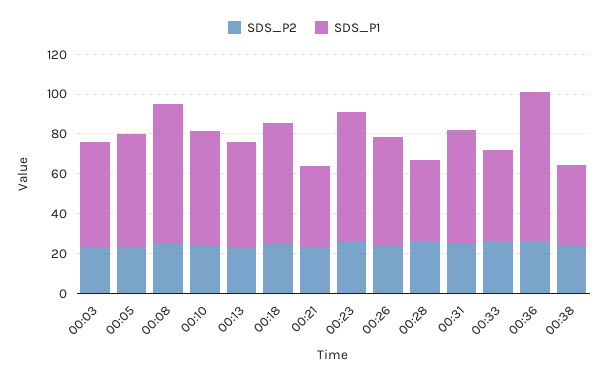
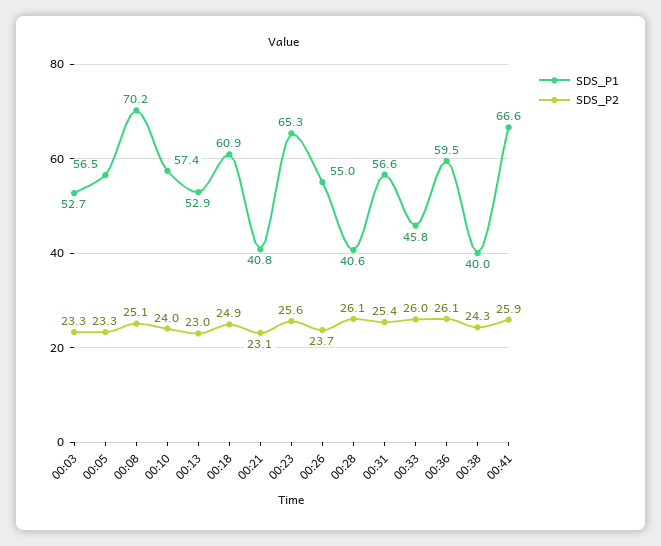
SDS_P1, 00:36: 75 -> 59.5
SDS_P1, 00:41: none -> 66.6
SDS_P2, 00:41: none -> 25.9

